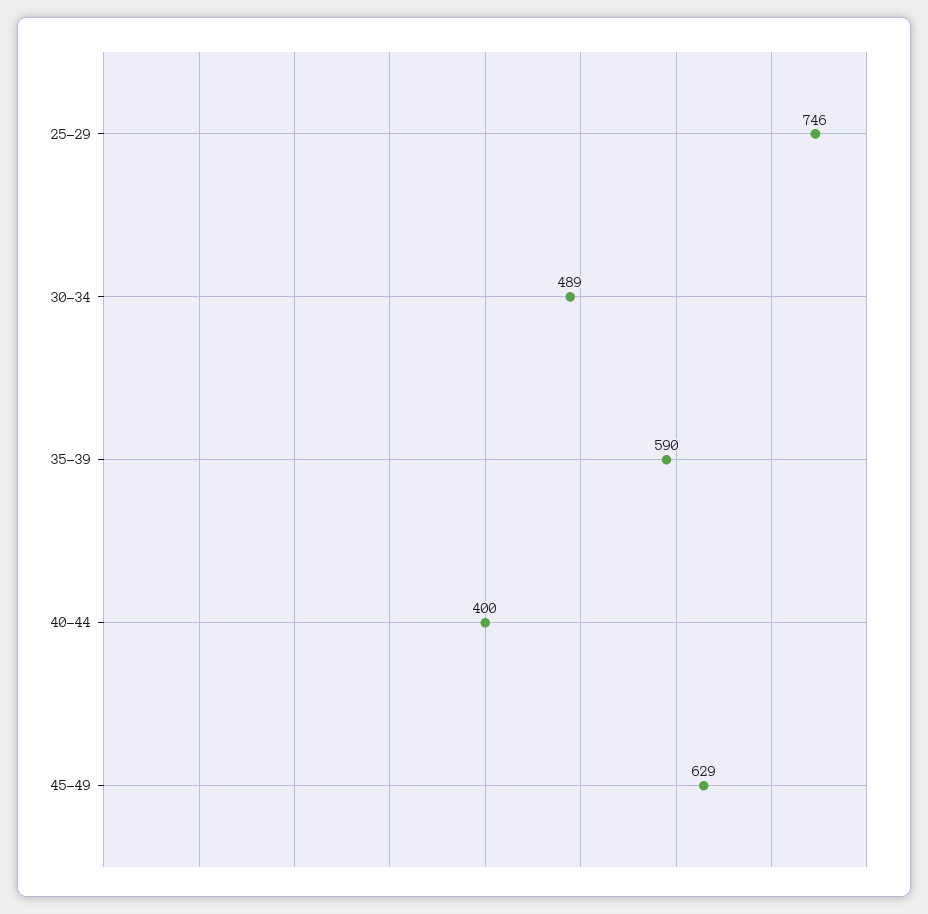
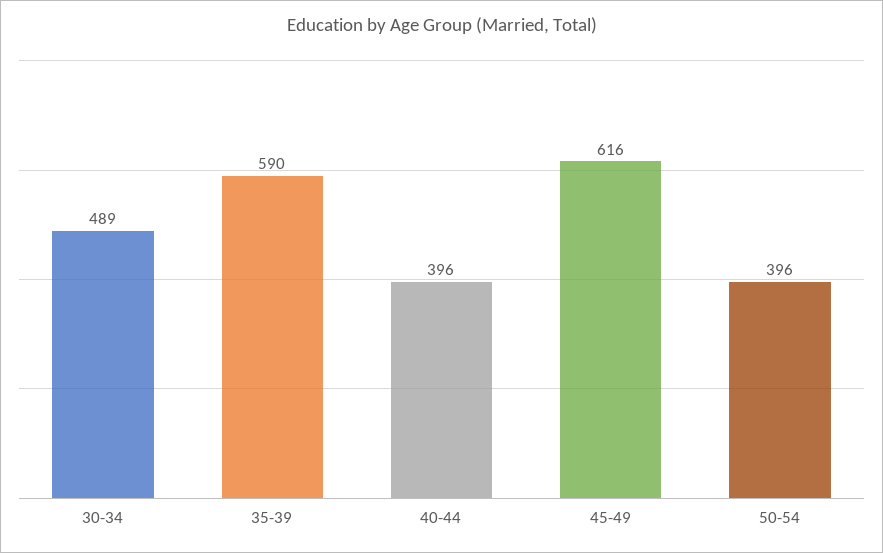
25-29: 746 -> none
40-44: 400 -> 396
45-49: 629 -> 616
50-54: none -> 396

